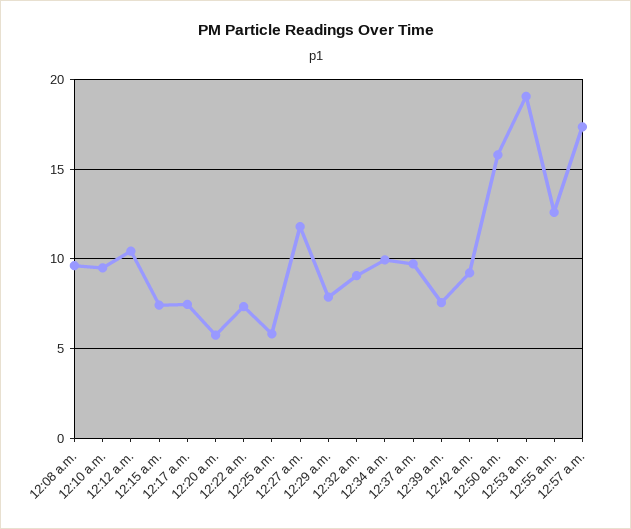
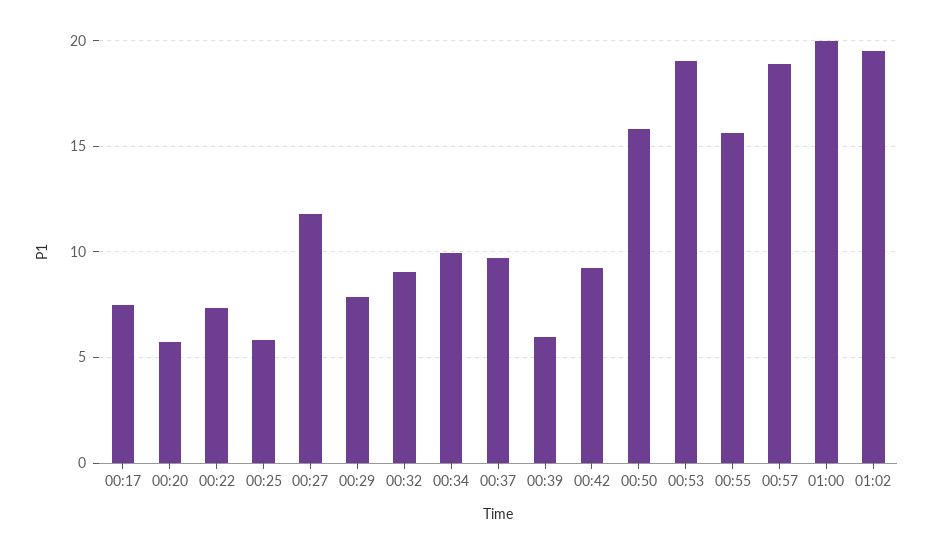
12:08 a.m.: 9.5 -> none
12:10 a.m.: 9.5 -> none
12:12 a.m.: 10.5 -> none
12:15 a.m.: 7.5 -> none
12:39 a.m.: 7.5 -> 6
12:55 a.m.: 12.5 -> 15.5
12:57 a.m.: 17.5 -> 19
01:00: none -> 20
01:02: none -> 19.5

